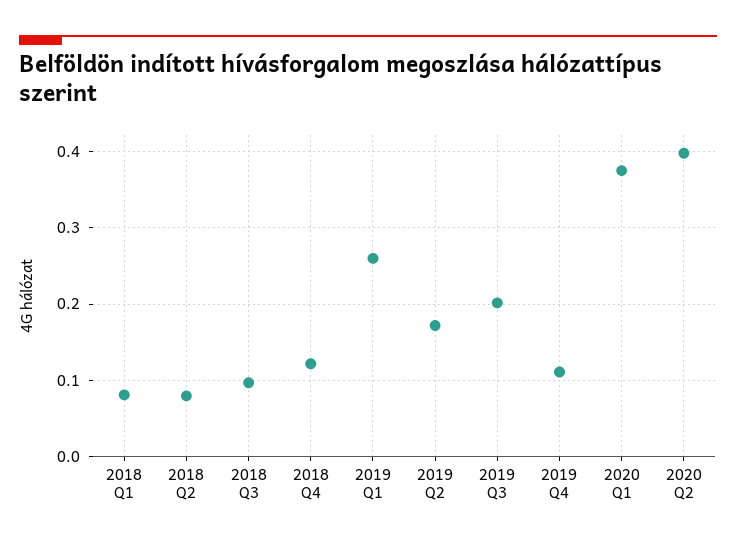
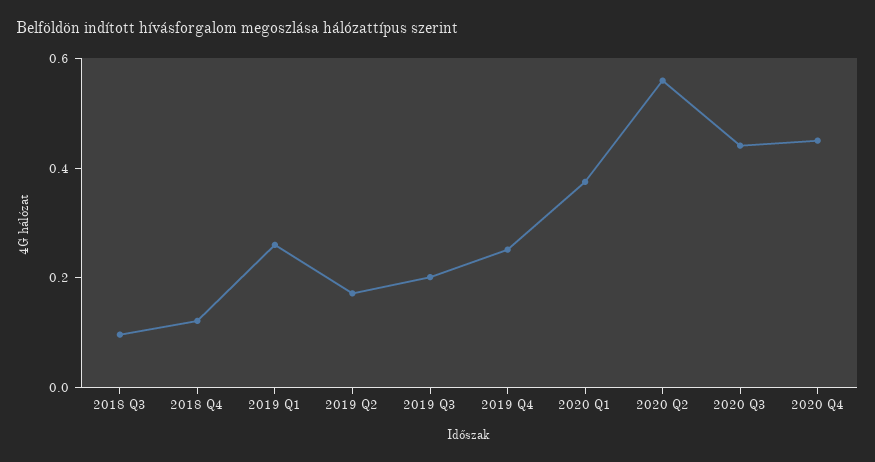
2018 Q1: 0.08 -> none
2018 Q2: 0.08 -> none
2019 Q4: 0.11 -> 0.25
2020 Q2: 0.4 -> 0.55
2020 Q3: none -> 0.45
2020 Q4: none -> 0.45

